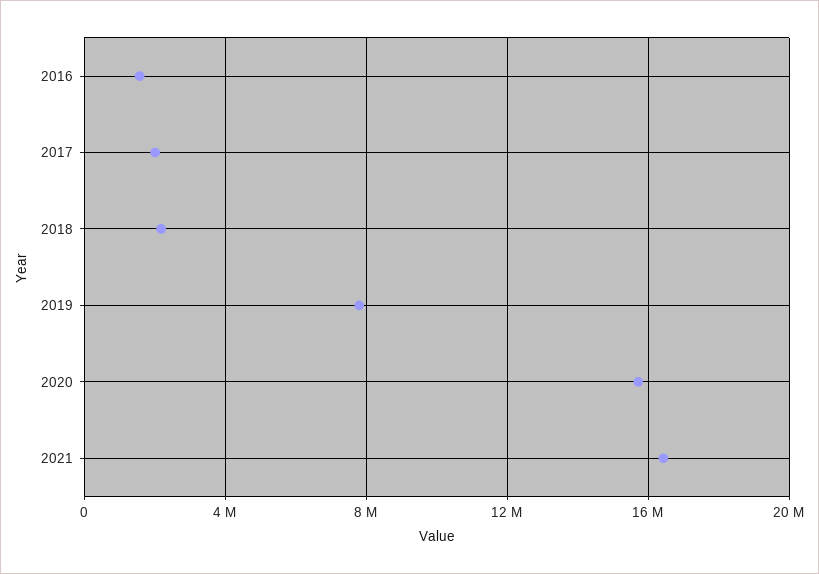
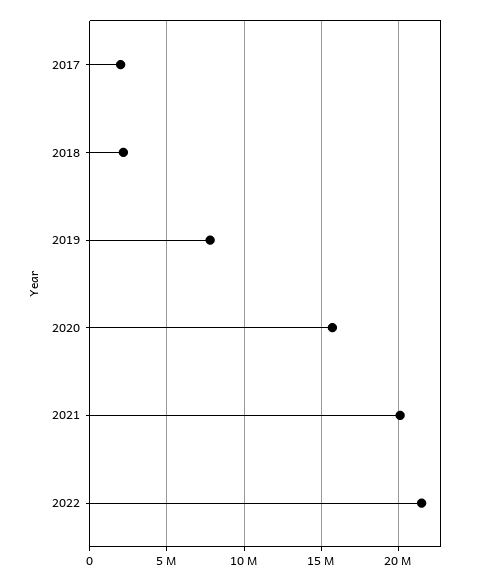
2016: 1500000 -> none
2021: 16500000 -> 20000000
2022: none -> 21500000

